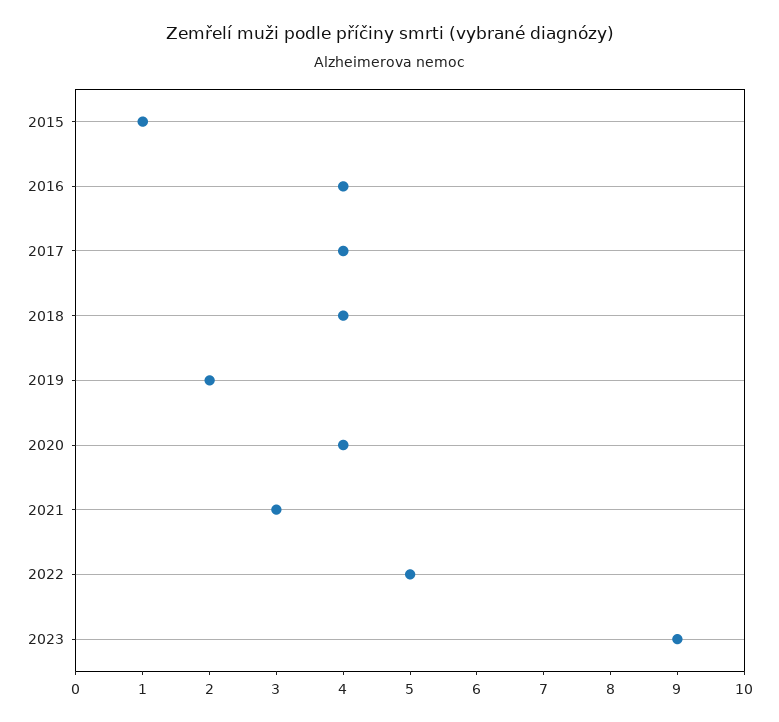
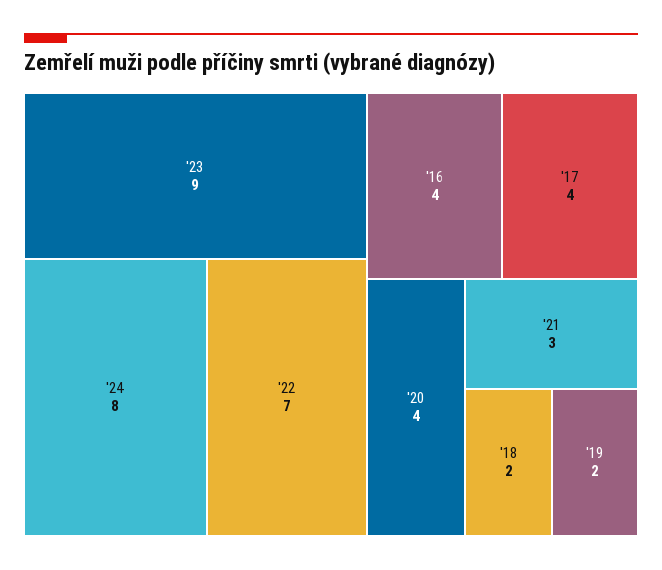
2015: 1 -> none
2018: 4 -> 2
2022: 5 -> 7
'24: none -> 8

